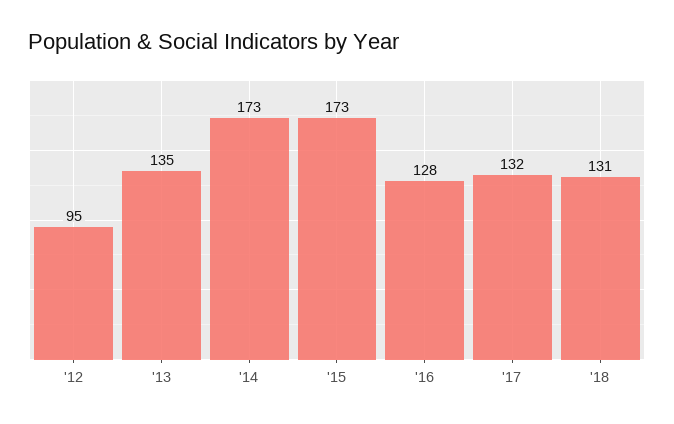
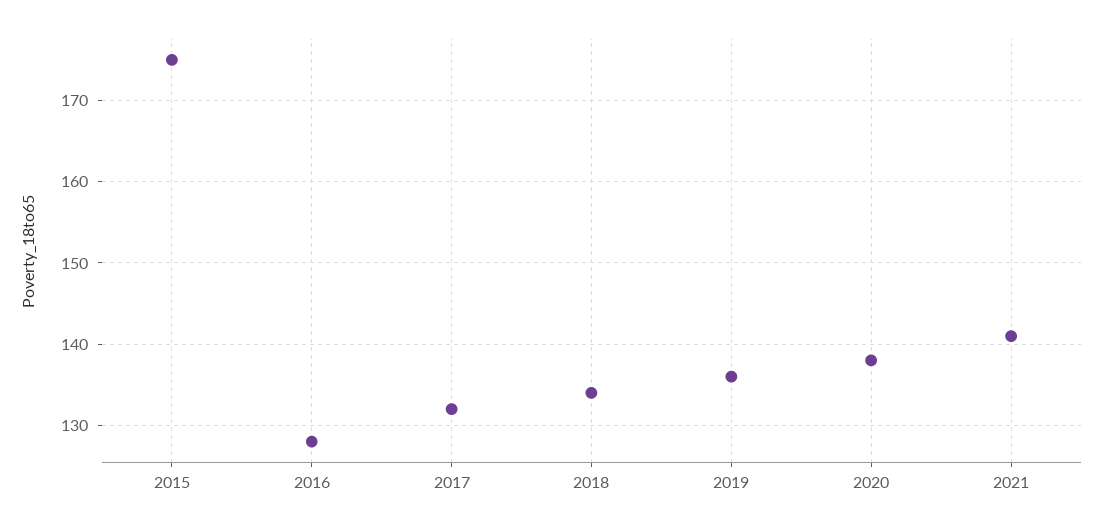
'12: 95 -> none
'13: 135 -> none
'14: 173 -> none
'15: 173 -> 175
'18: 131 -> 134
2019: none -> 136
2020: none -> 138
2021: none -> 141

